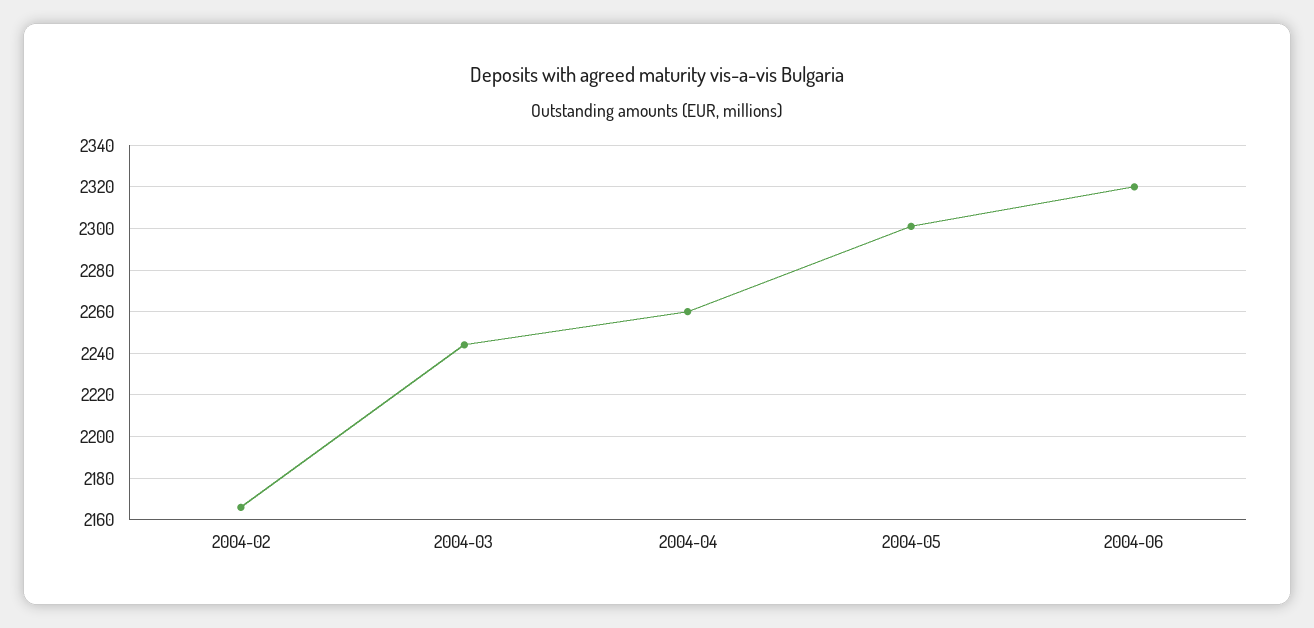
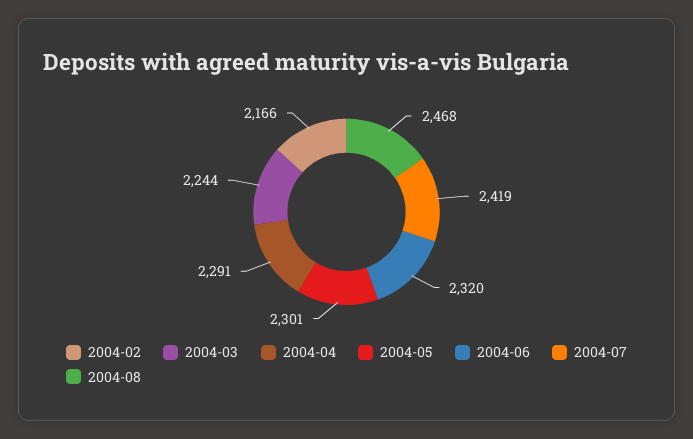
2004-04: 2260 -> 2291
2004-07: none -> 2419
2004-08: none -> 2468

